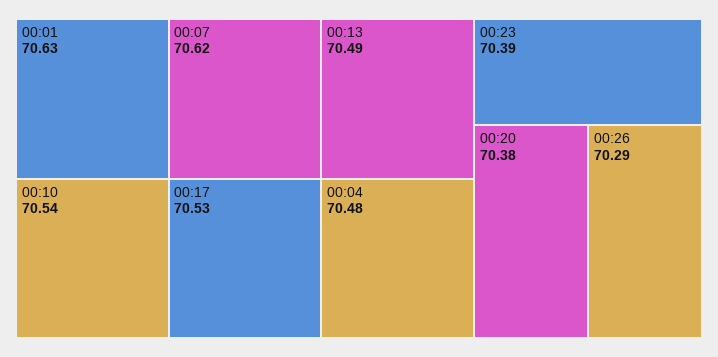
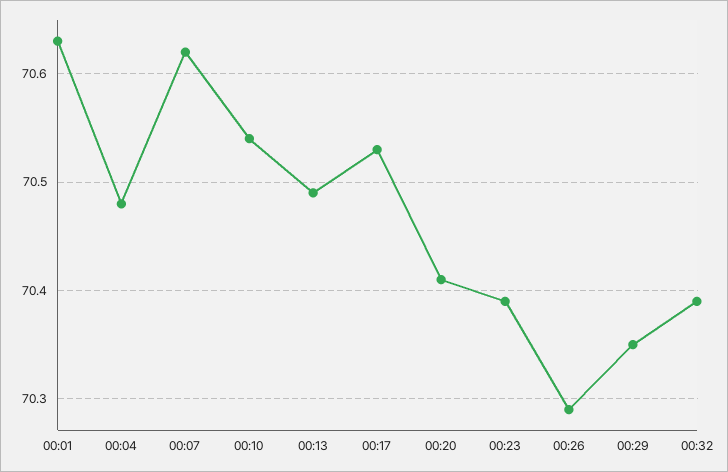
00:20: 70.38 -> 70.41
00:29: none -> 70.35
00:32: none -> 70.39

